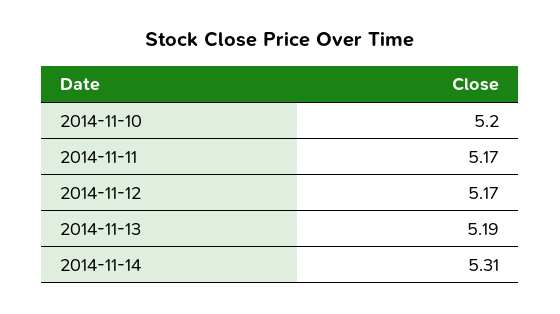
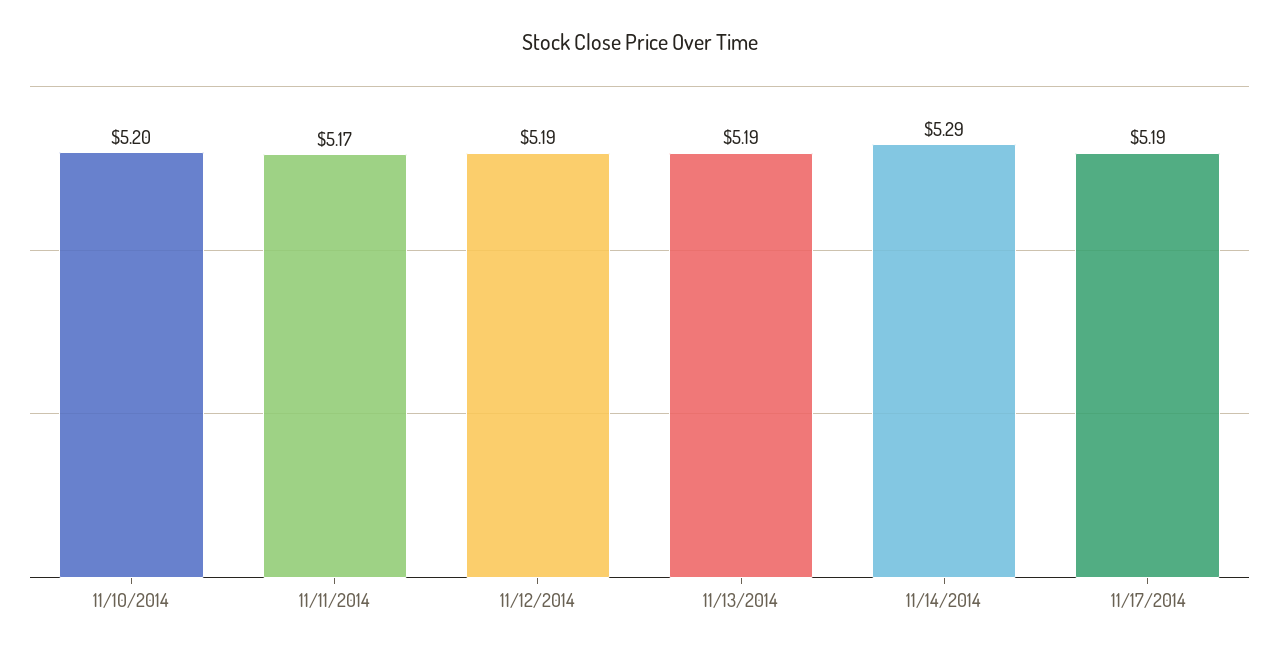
2014-11-12: 5.17 -> 5.19
2014-11-14: 5.31 -> 5.29
11/17/2014: none -> 5.19

